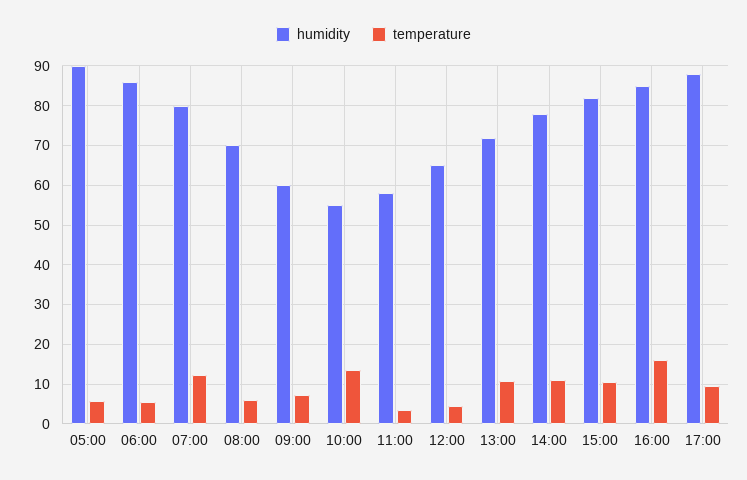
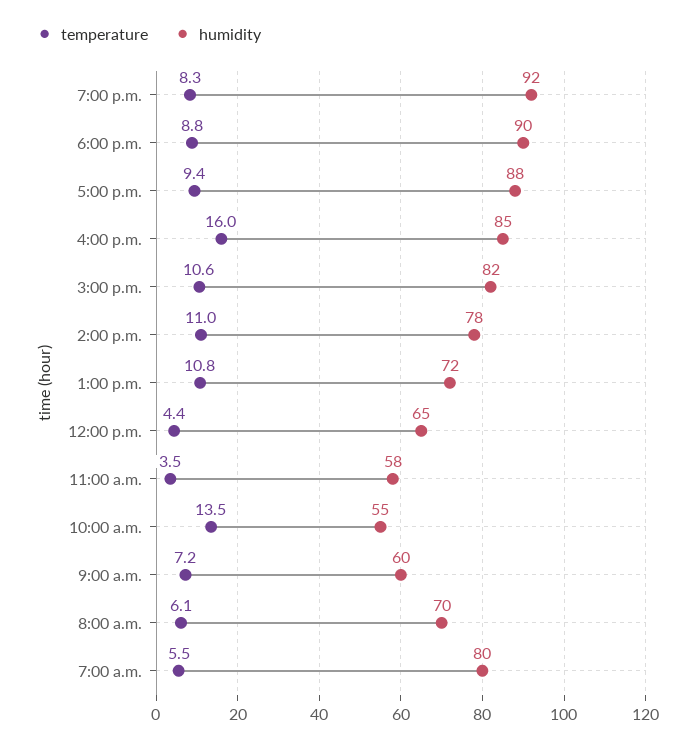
humidity, 05:00: 90 -> none
temperature, 05:00: 6 -> none
humidity, 06:00: 86 -> none
temperature, 06:00: 6 -> none
temperature, 07:00: 12 -> 5.5
temperature, 7:00 p.m.: none -> 8.3
humidity, 7:00 p.m.: none -> 92
temperature, 6:00 p.m.: none -> 8.8
humidity, 6:00 p.m.: none -> 90

